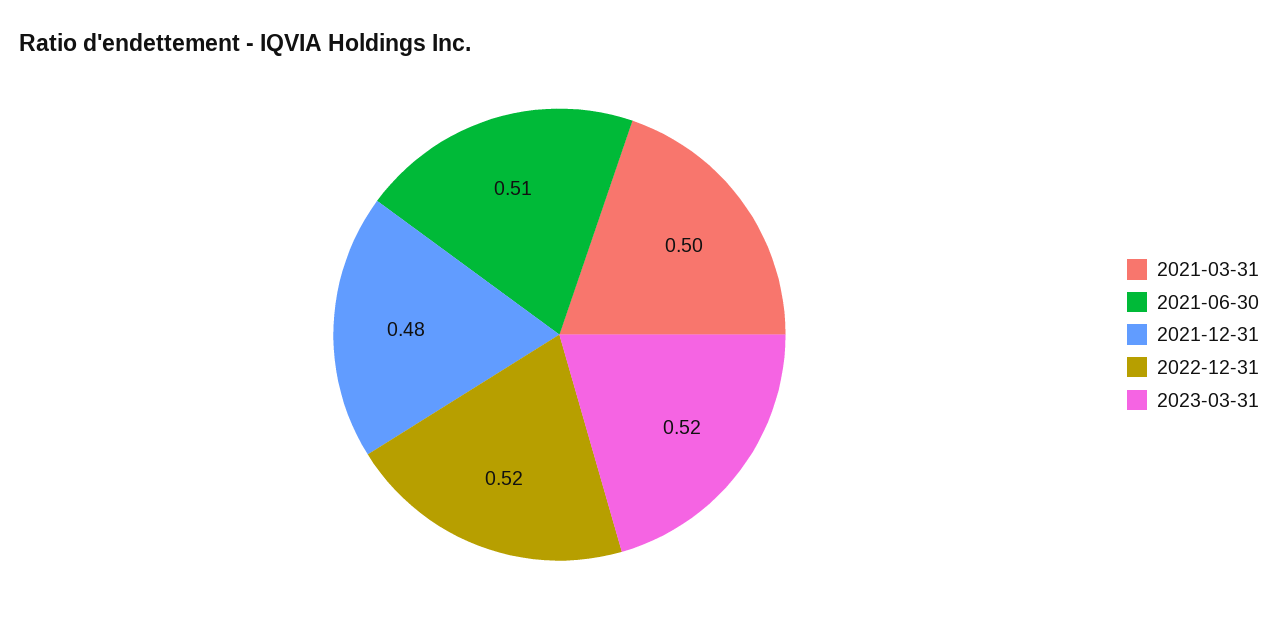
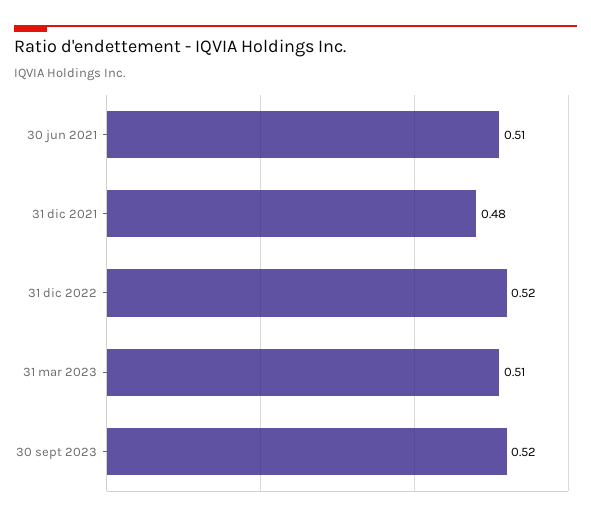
2021-03-31: 0.5 -> none
2023-03-31: 0.52 -> 0.51
30 sept 2023: none -> 0.52

